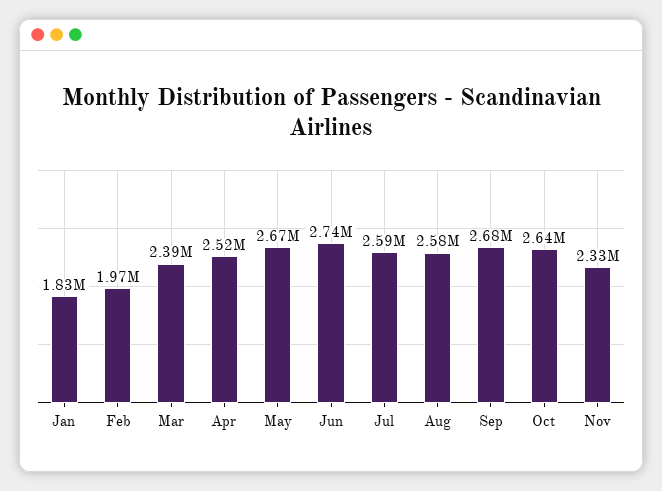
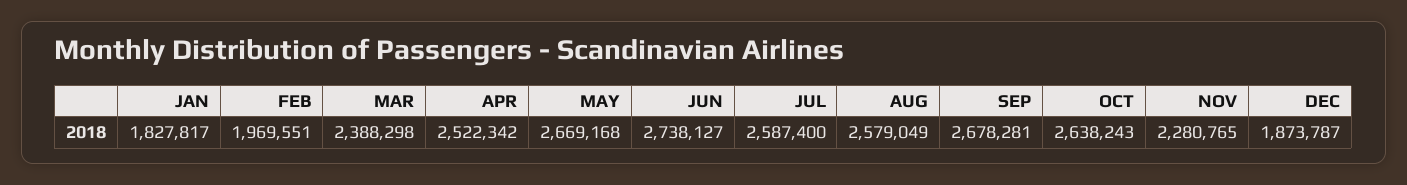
Nov: 2330000 -> 2280765
DEC: none -> 1873787

